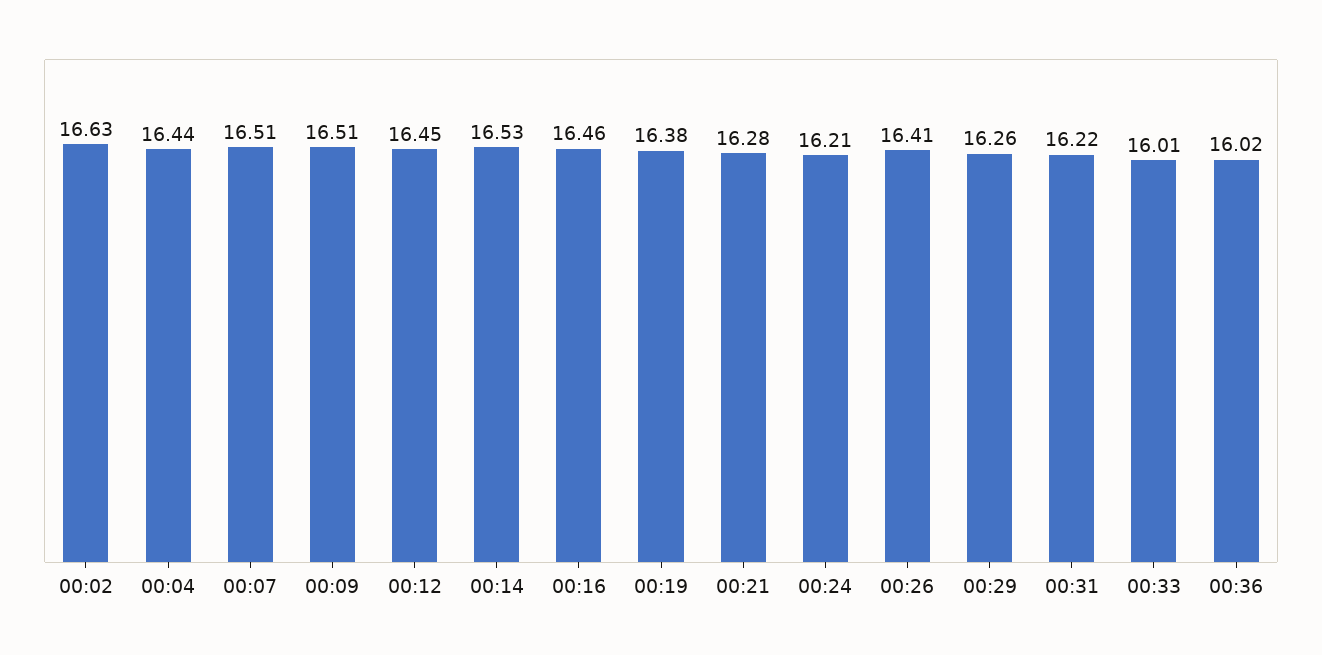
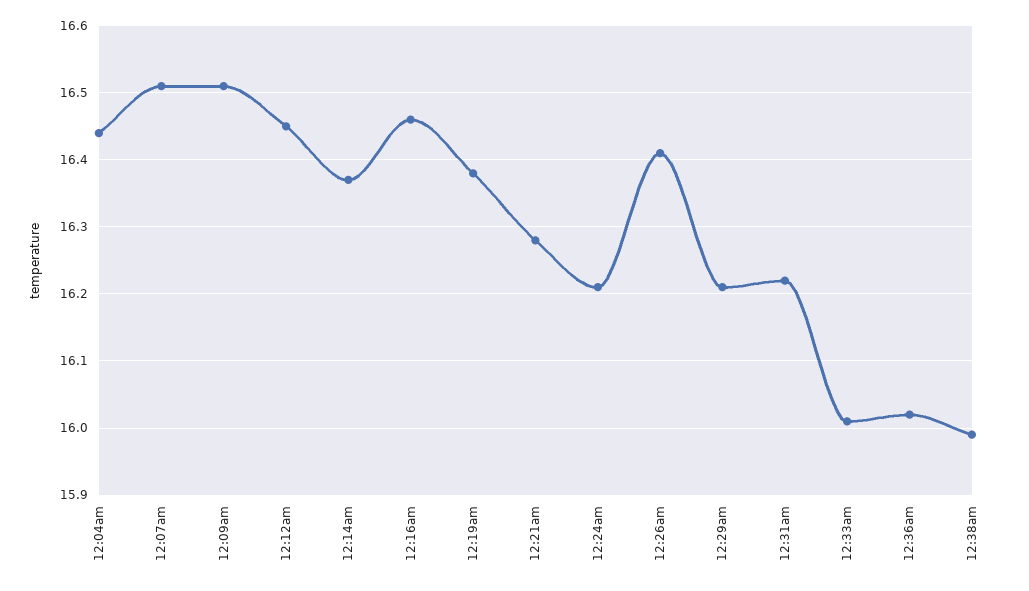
00:02: 16.63 -> none
00:14: 16.53 -> 16.37
00:29: 16.26 -> 16.21
12:38am: none -> 15.99

